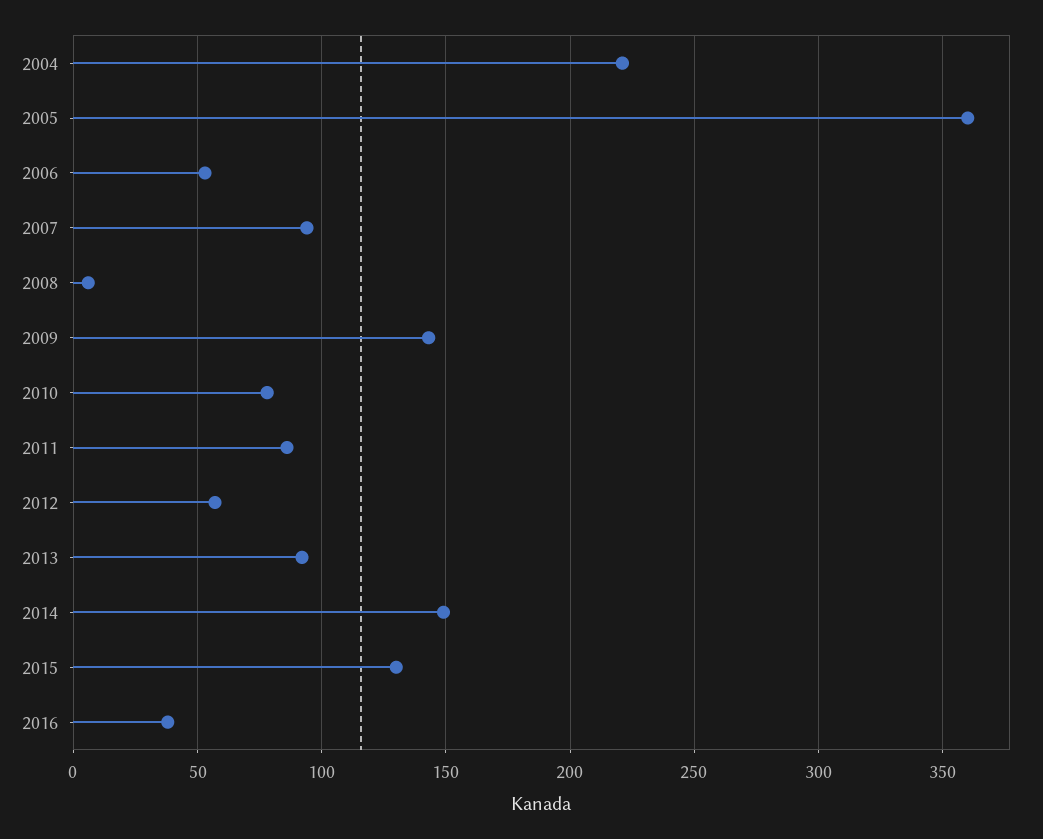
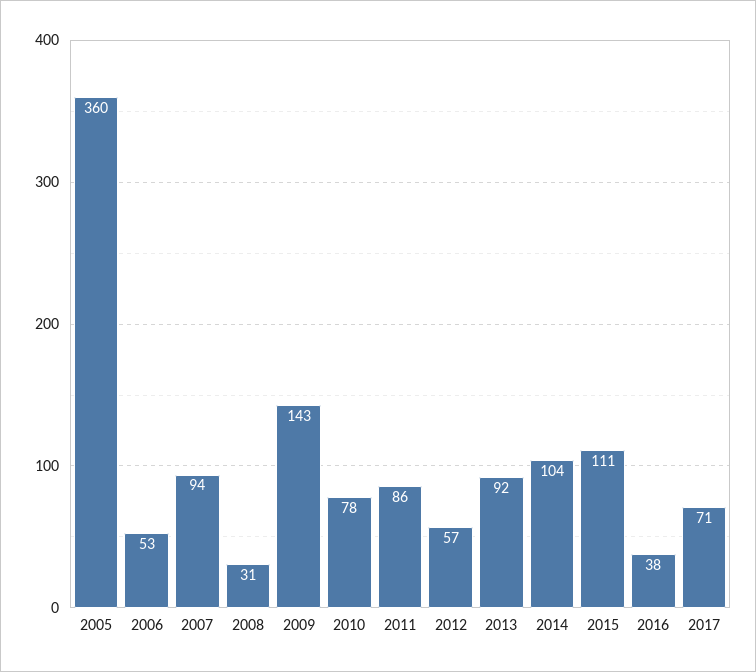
2004: 220 -> none
2008: 5 -> 31
2014: 150 -> 104
2015: 130 -> 111
2017: none -> 71

